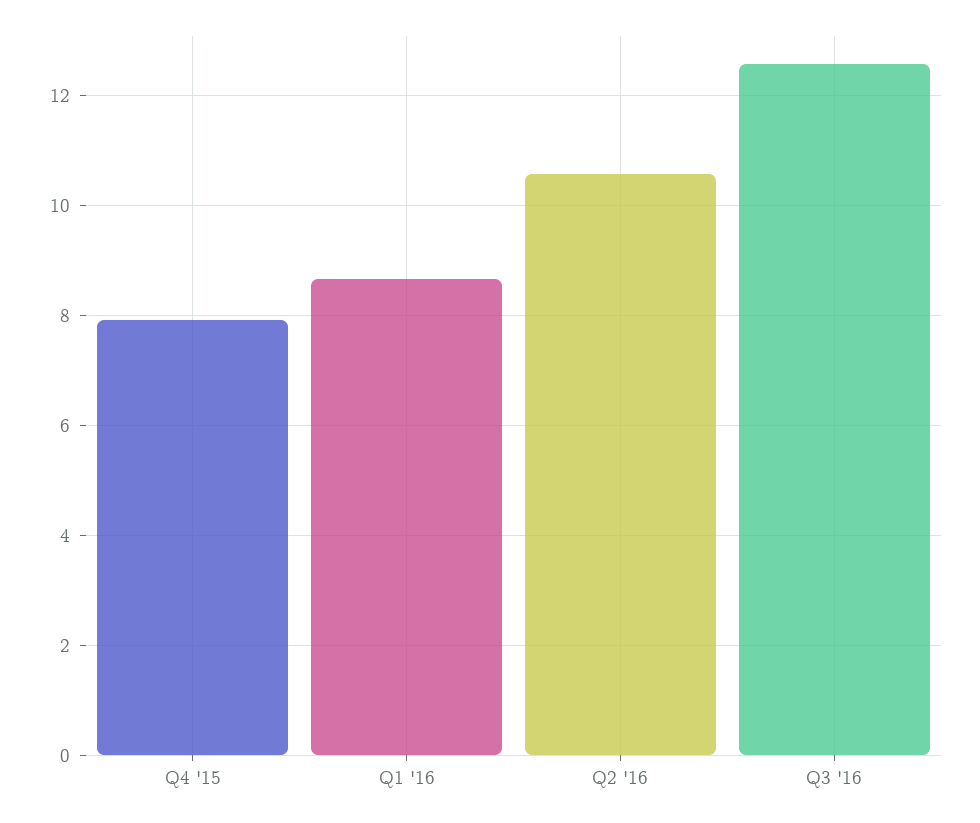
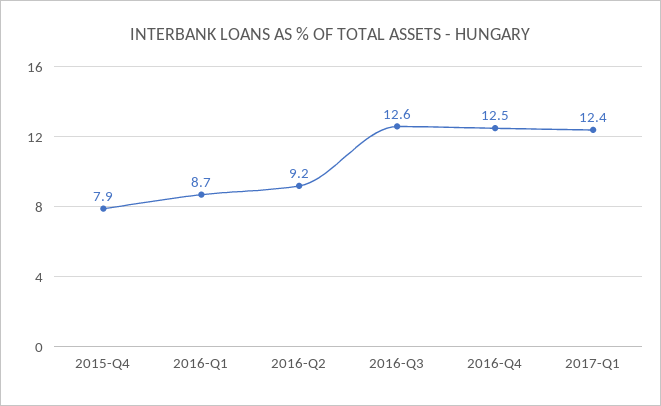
Q2 '16: 10.6 -> 9.2
2016-Q4: none -> 12.5
2017-Q1: none -> 12.4

